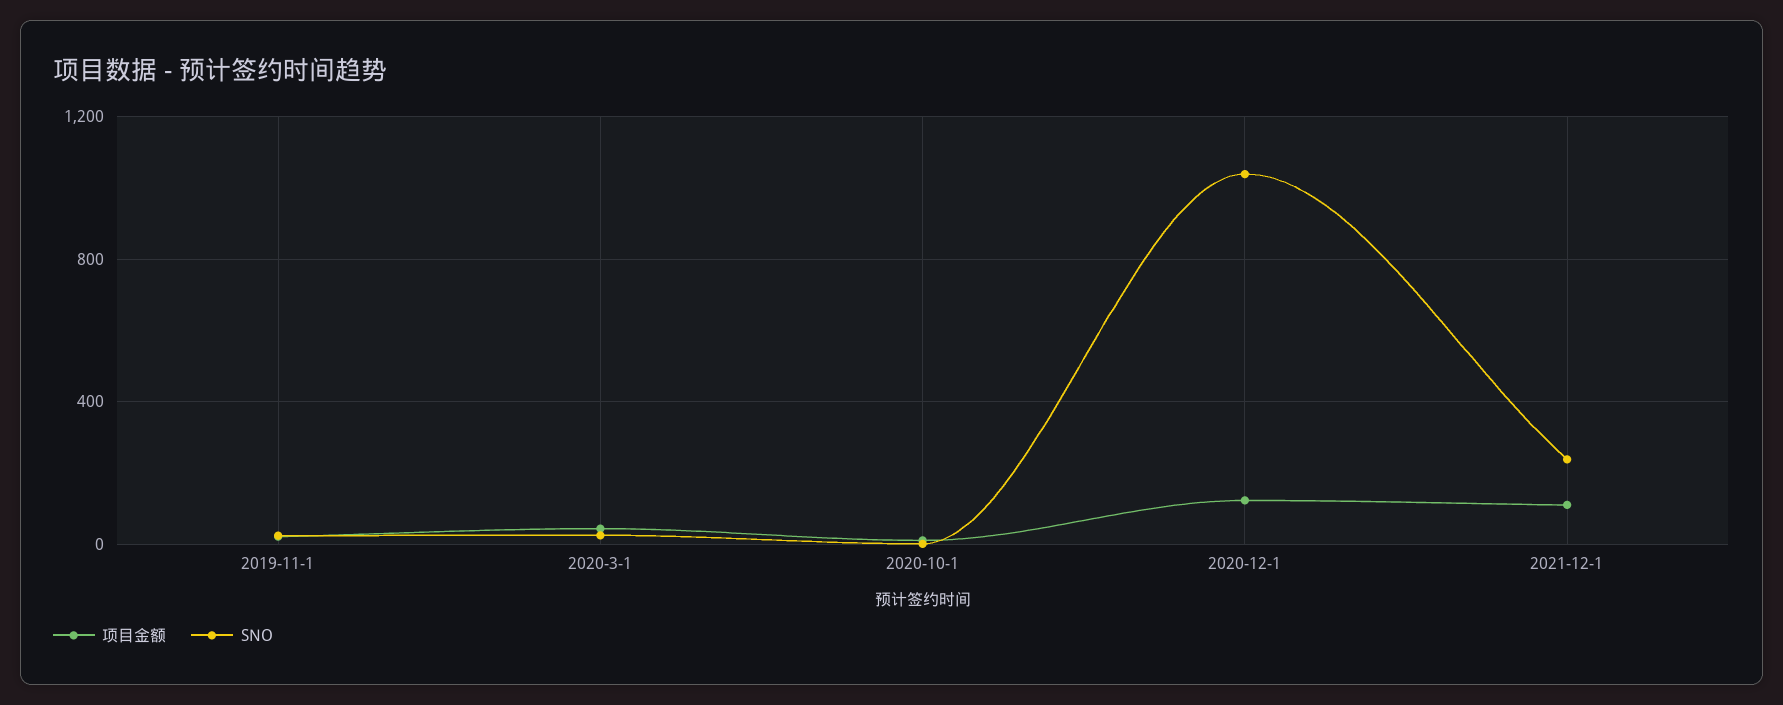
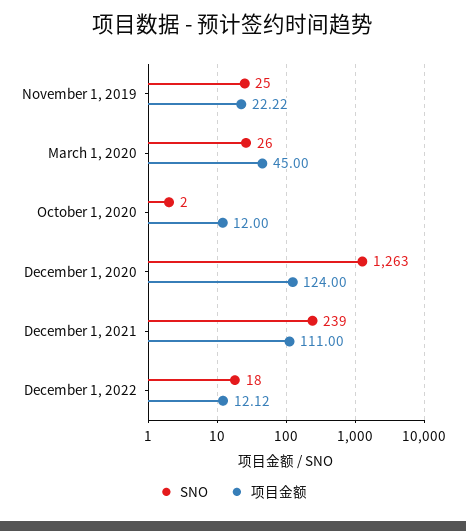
SNO, 2020-12-1: 1050 -> 1263
SNO, December 1, 2022: none -> 18
项目金额, December 1, 2022: none -> 12.12

